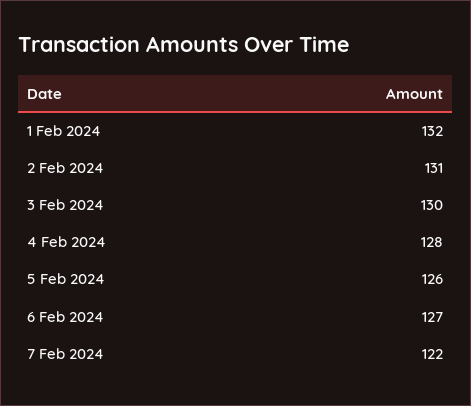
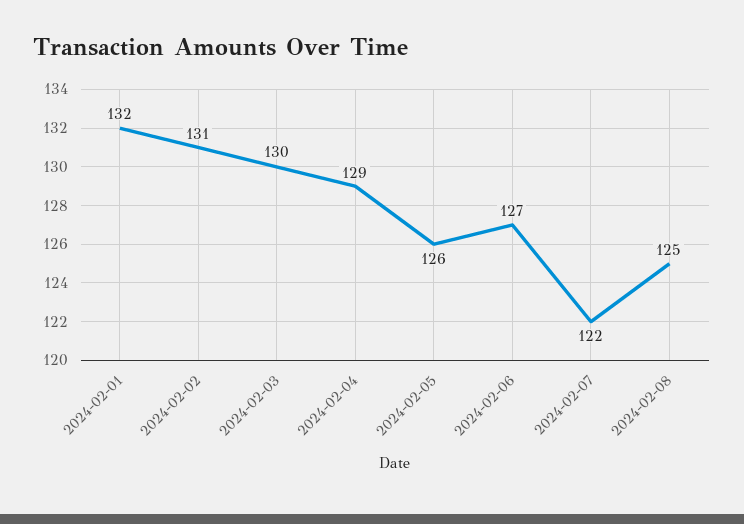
4 Feb 2024: 128 -> 129
2024-02-08: none -> 125

